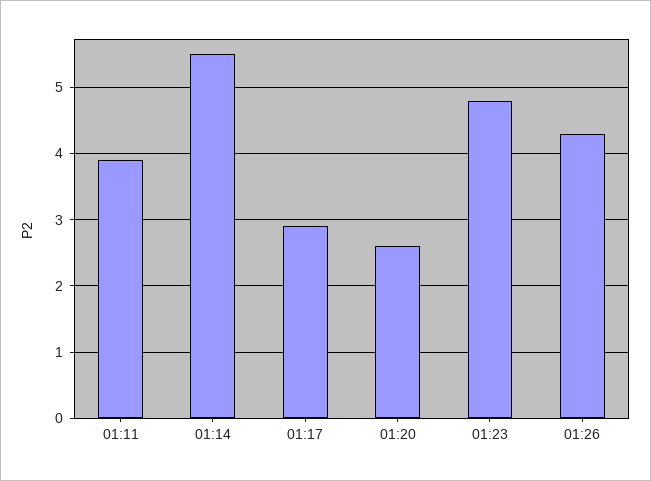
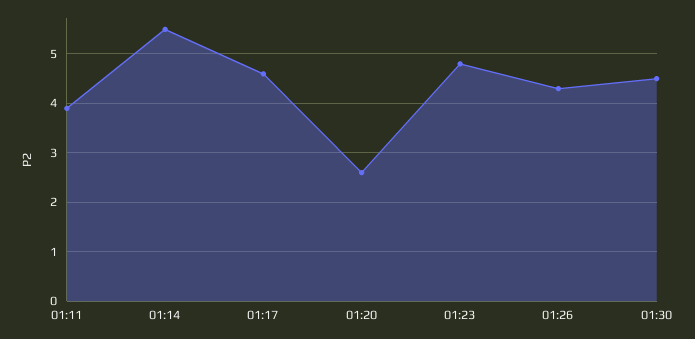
01:17: 2.9 -> 4.5
01:30: none -> 4.5

